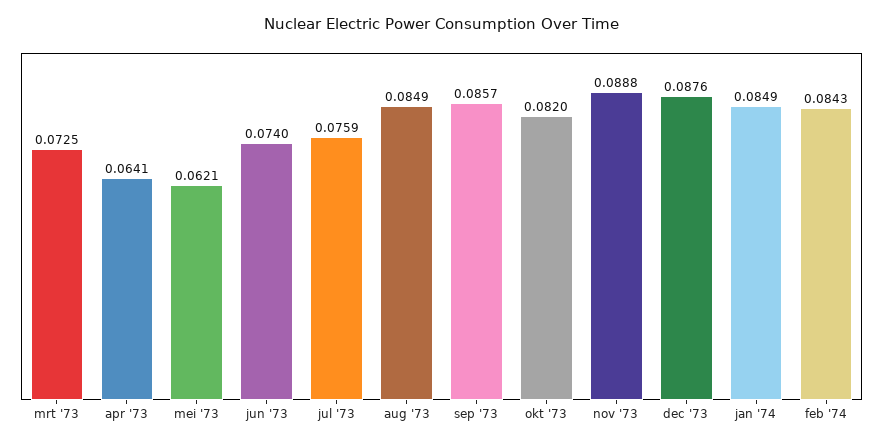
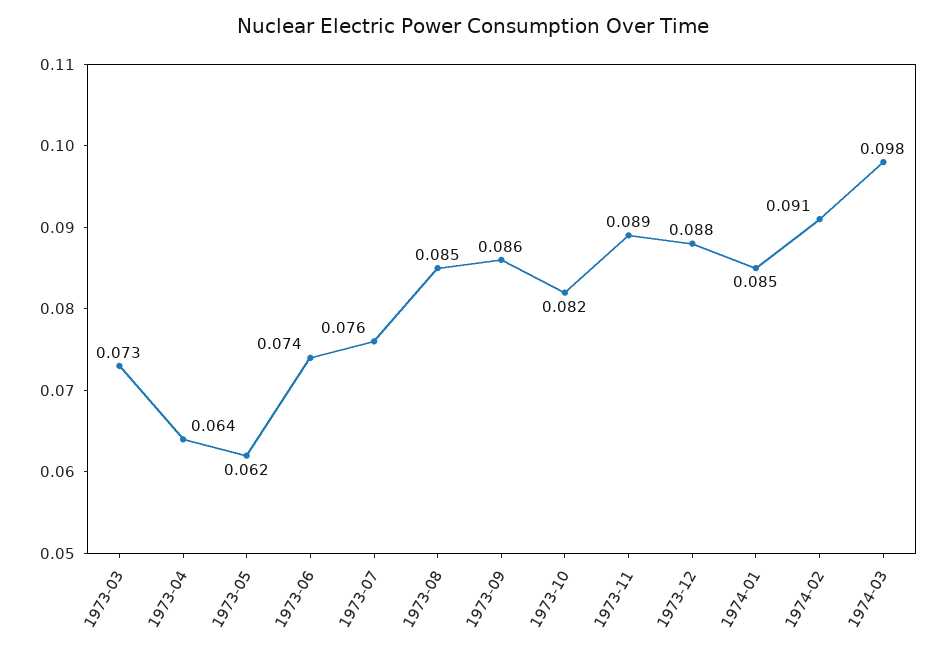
feb '74: 0.0843 -> 0.091
1974-03: none -> 0.098

